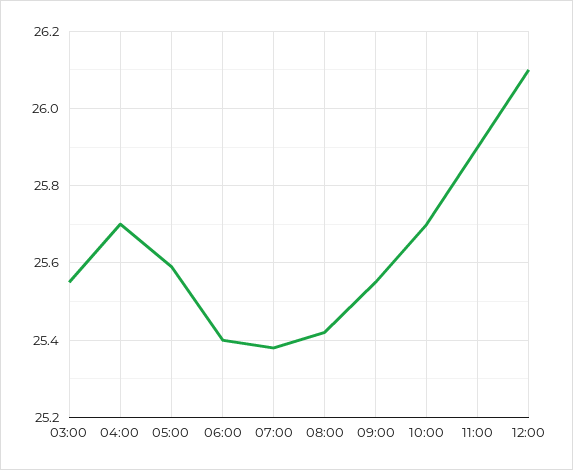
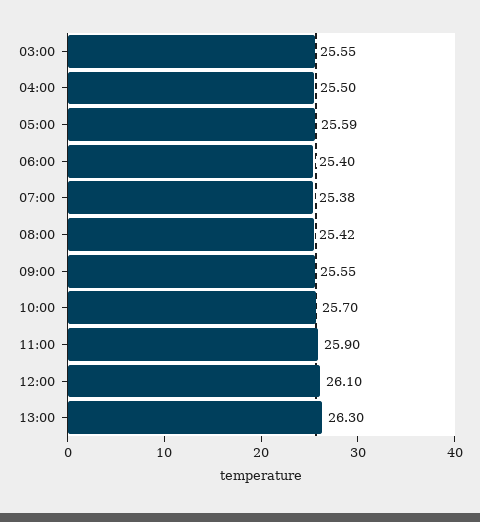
04:00: 25.7 -> 25.5
13:00: none -> 26.3

